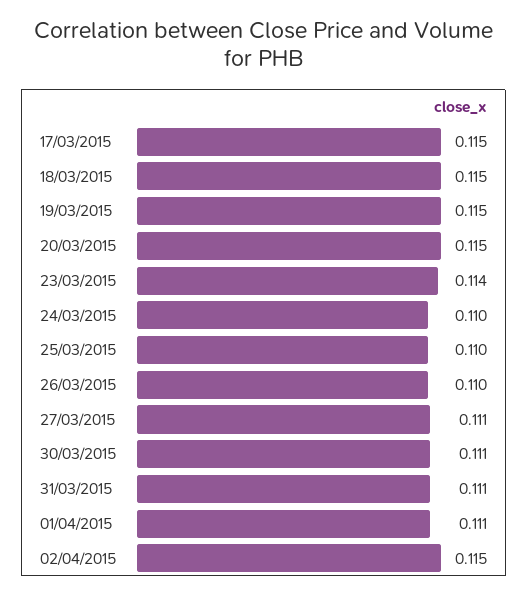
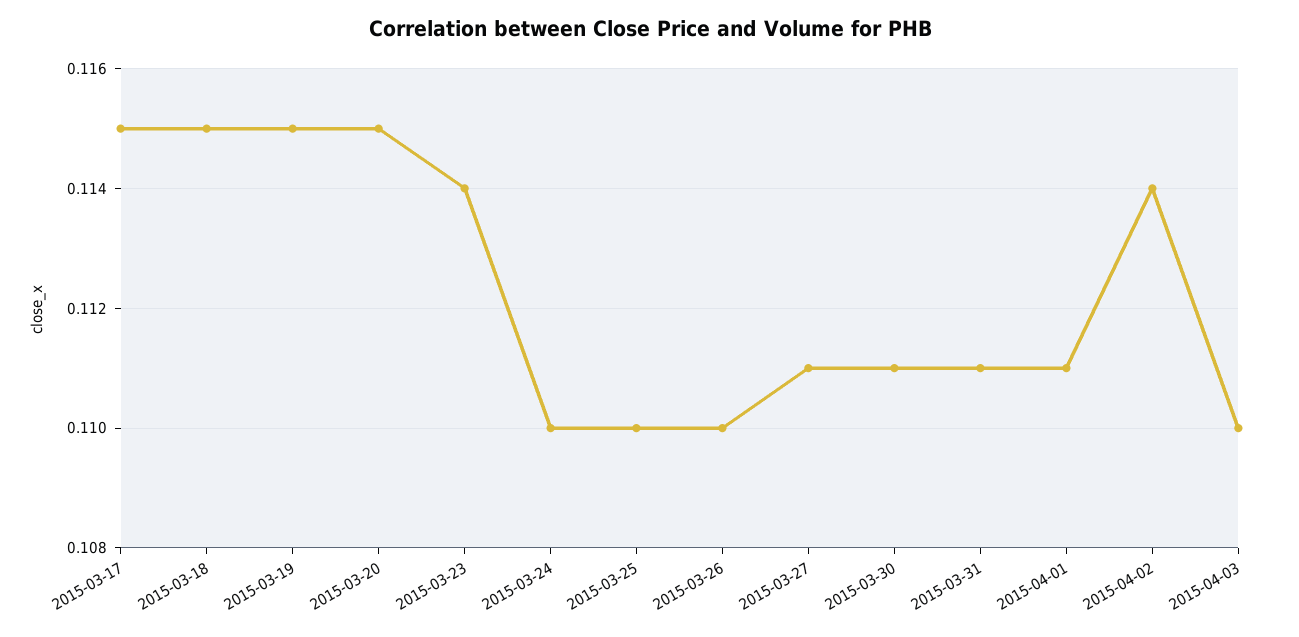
02/04/2015: 0.115 -> 0.114
2015-04-03: none -> 0.11

